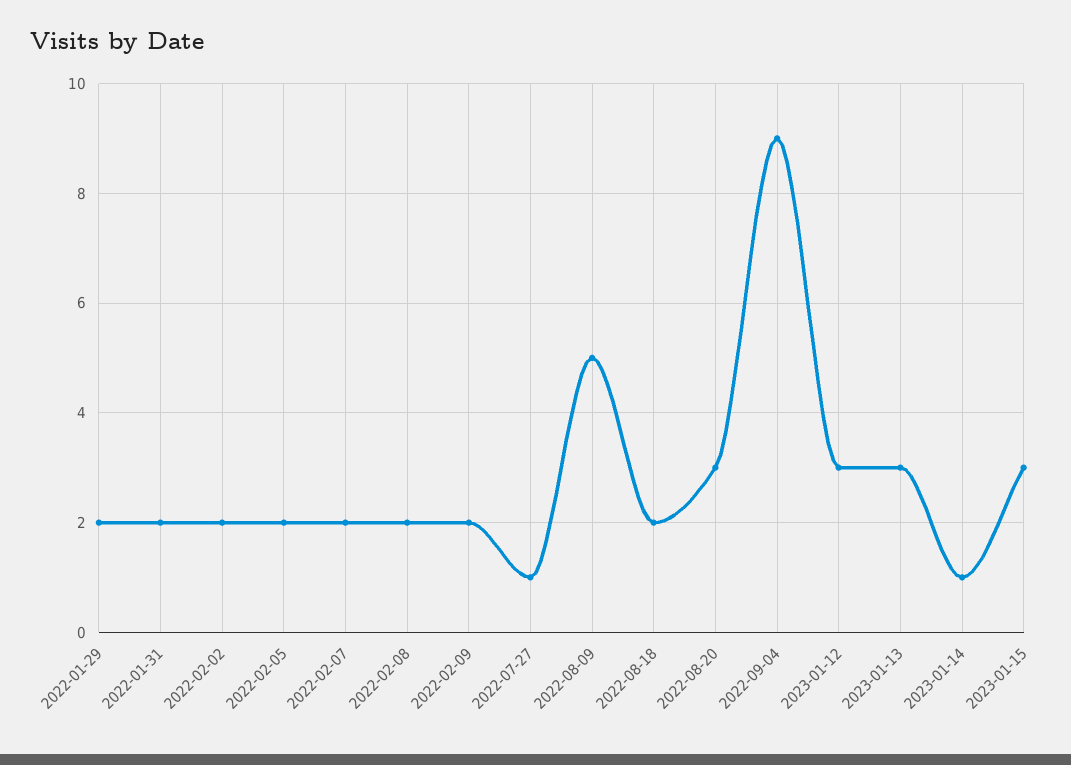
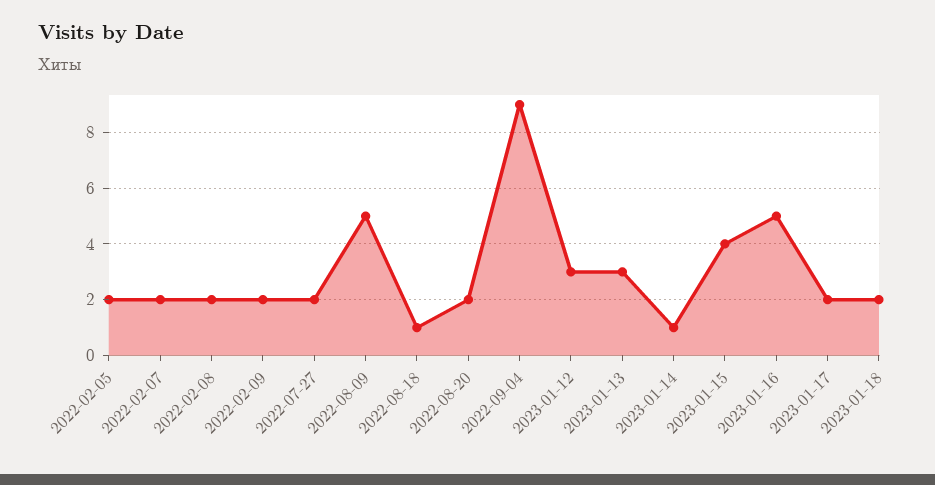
2022-01-29: 2 -> none
2022-01-31: 2 -> none
2022-02-02: 2 -> none
2022-07-27: 1 -> 2
2022-08-18: 2 -> 1
2022-08-20: 3 -> 2
2023-01-15: 3 -> 4
2023-01-16: none -> 5
2023-01-17: none -> 2
2023-01-18: none -> 2

